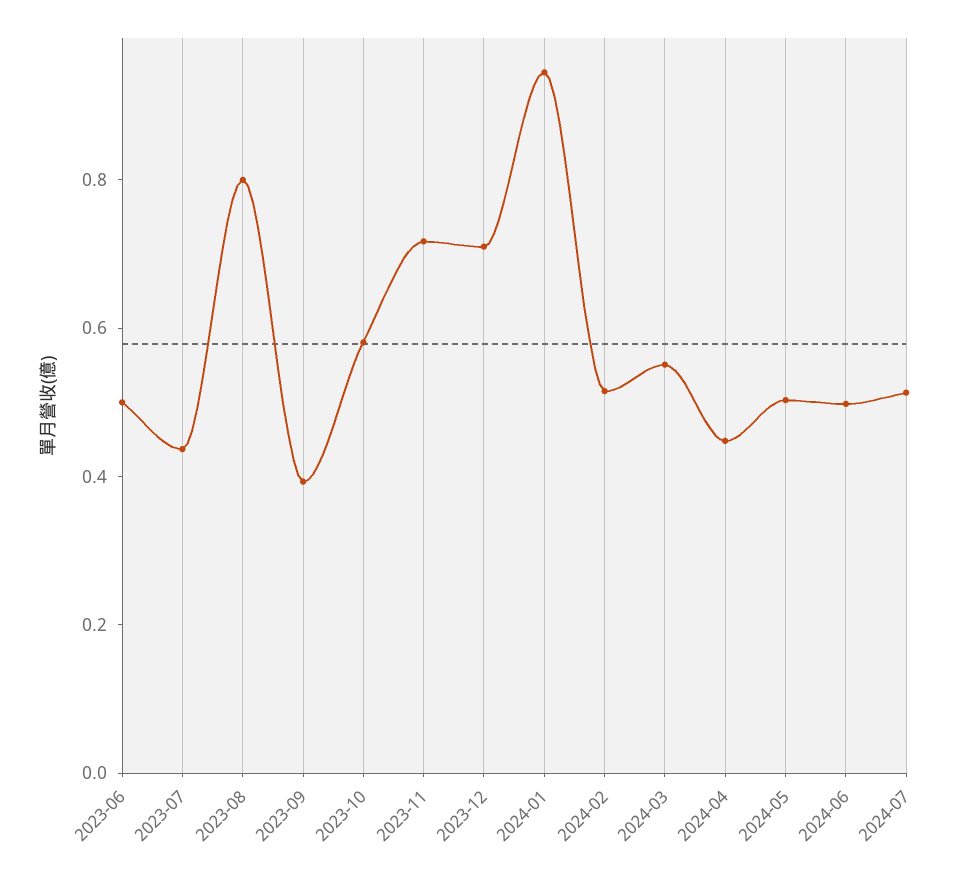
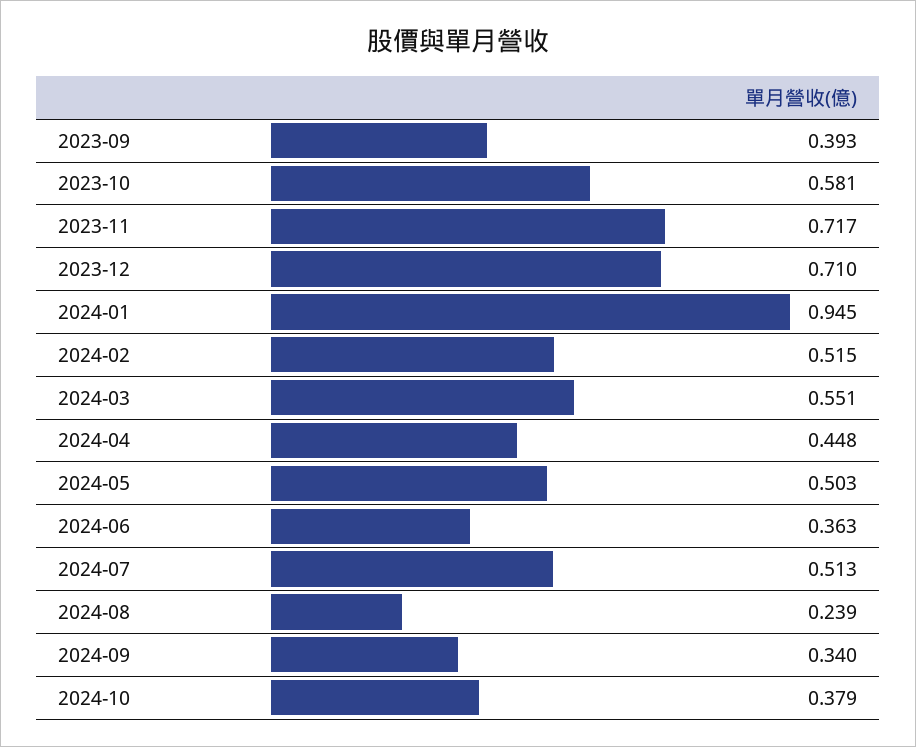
2023-06: 0.5 -> none
2023-07: 0.45 -> none
2023-08: 0.8 -> none
2024-06: 0.5 -> 0.363
2024-08: none -> 0.239
2024-09: none -> 0.34
2024-10: none -> 0.379

